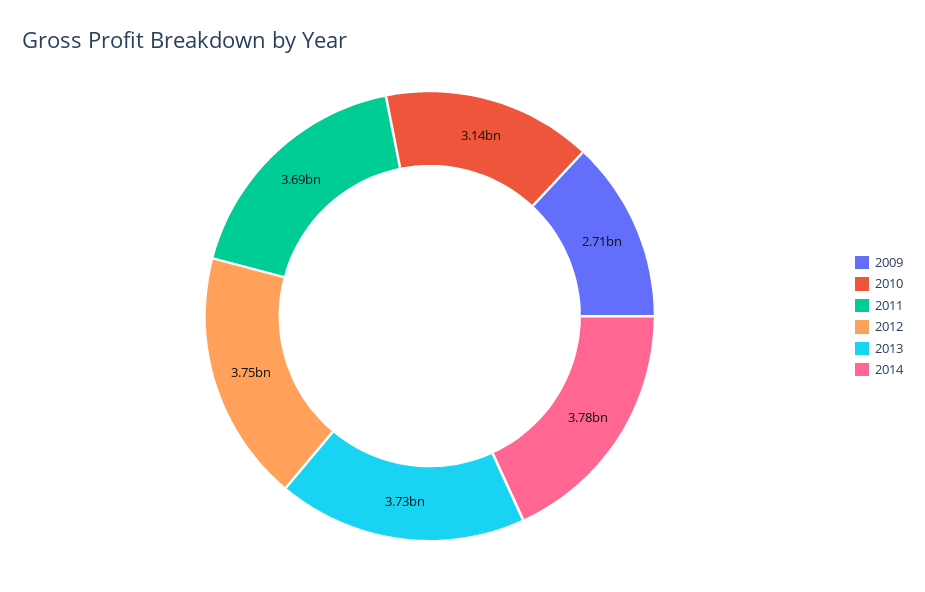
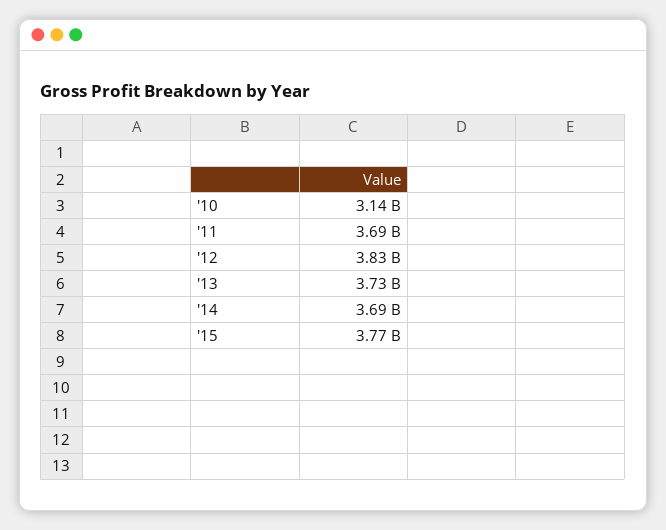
2009: 2710000000 -> none
2012: 3750000000 -> 3830000000
2014: 3780000000 -> 3690000000
'15: none -> 3770000000

